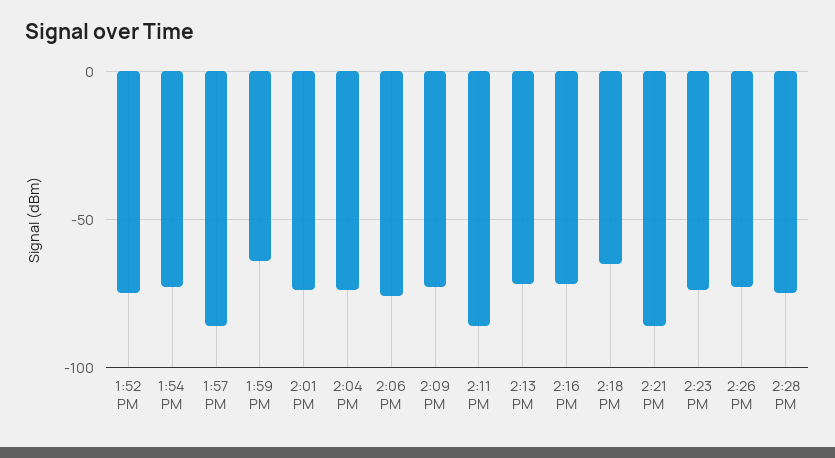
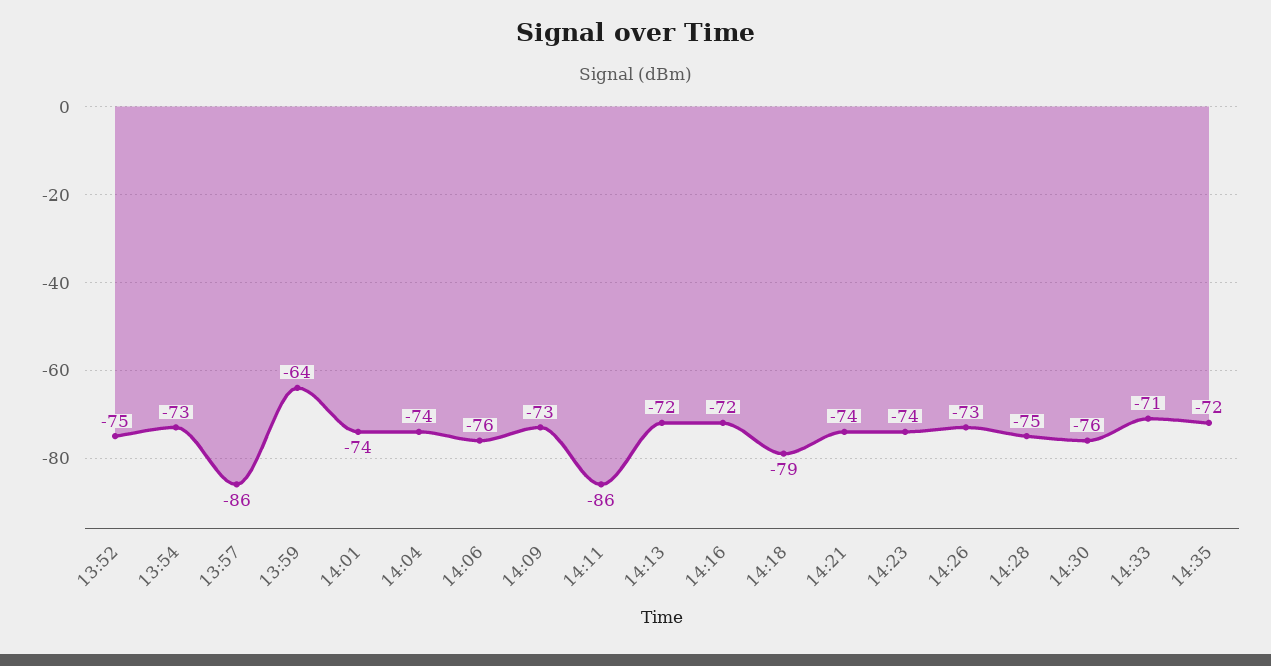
2:18 PM: -65 -> -79
2:21 PM: -85 -> -74
14:30: none -> -76
14:33: none -> -71
14:35: none -> -72

